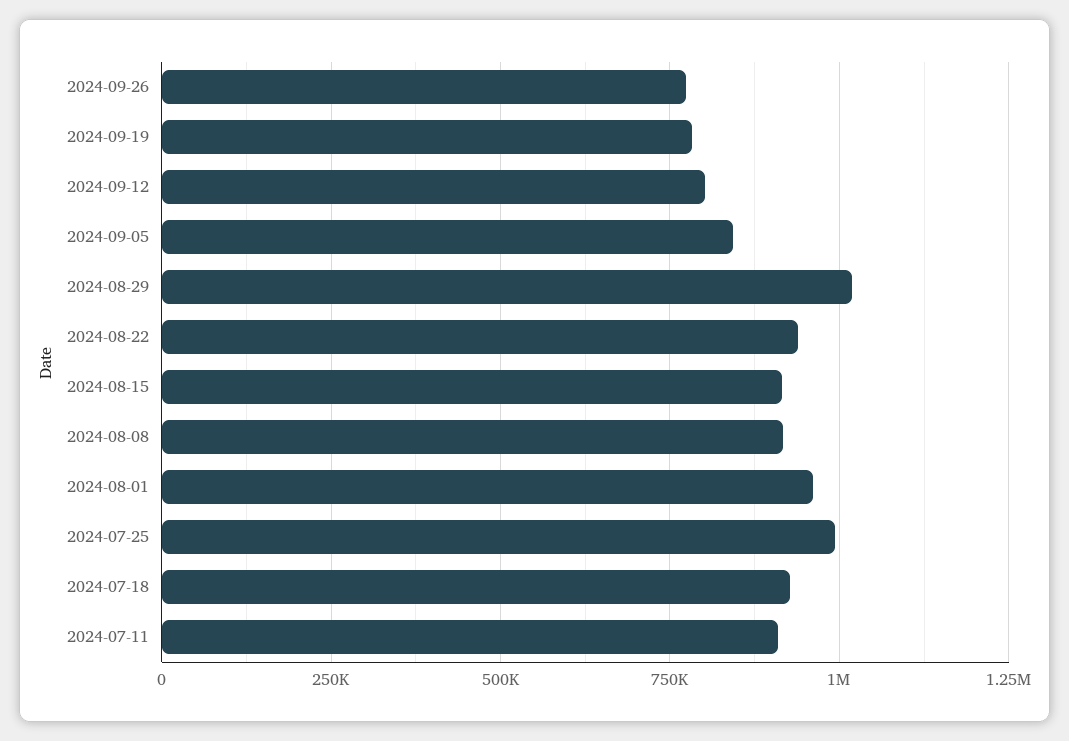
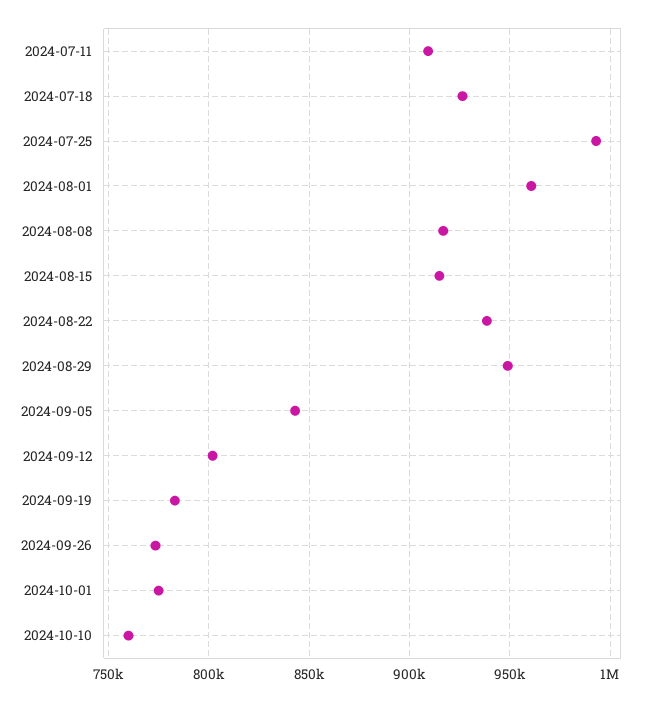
2024-08-29: 1025000 -> 950000
2024-10-01: none -> 775000
2024-10-10: none -> 760000

